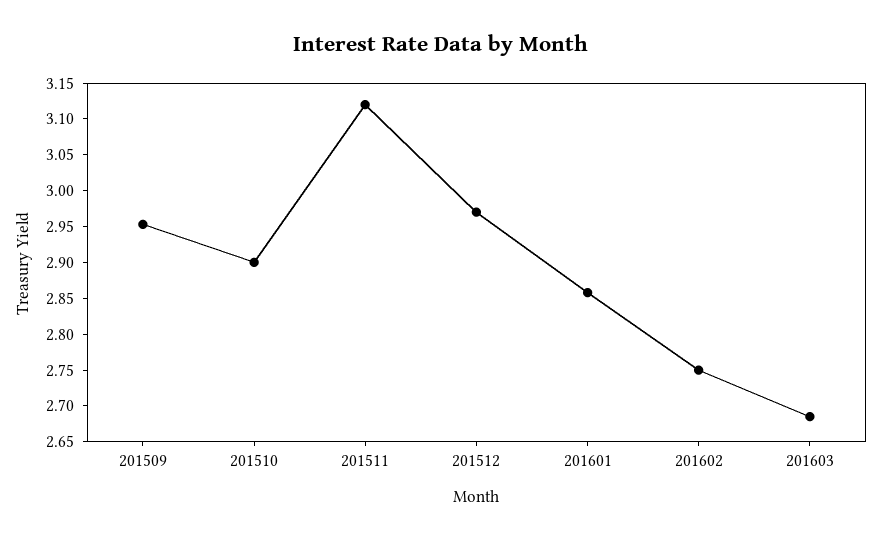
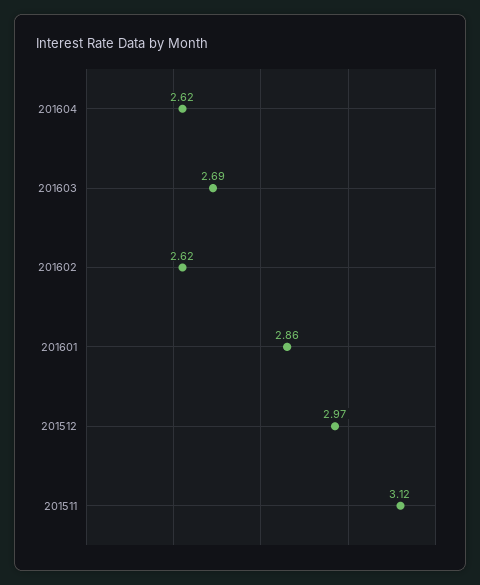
201509: 2.95 -> none
201510: 2.9 -> none
201602: 2.75 -> 2.62
201604: none -> 2.62

